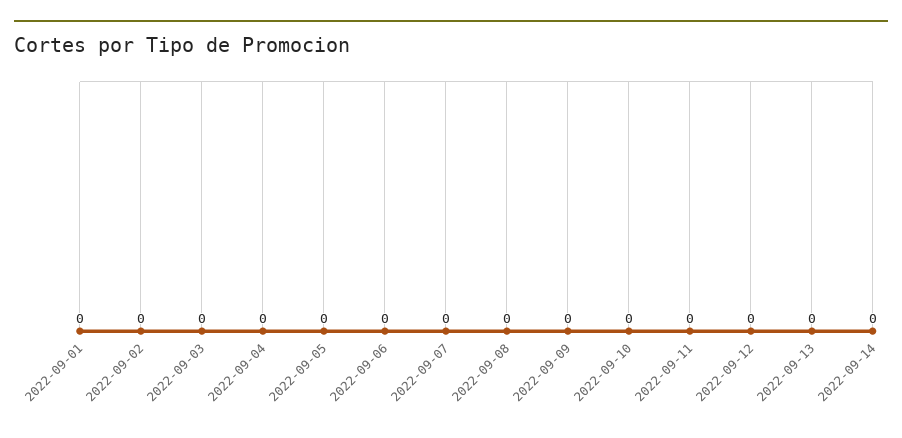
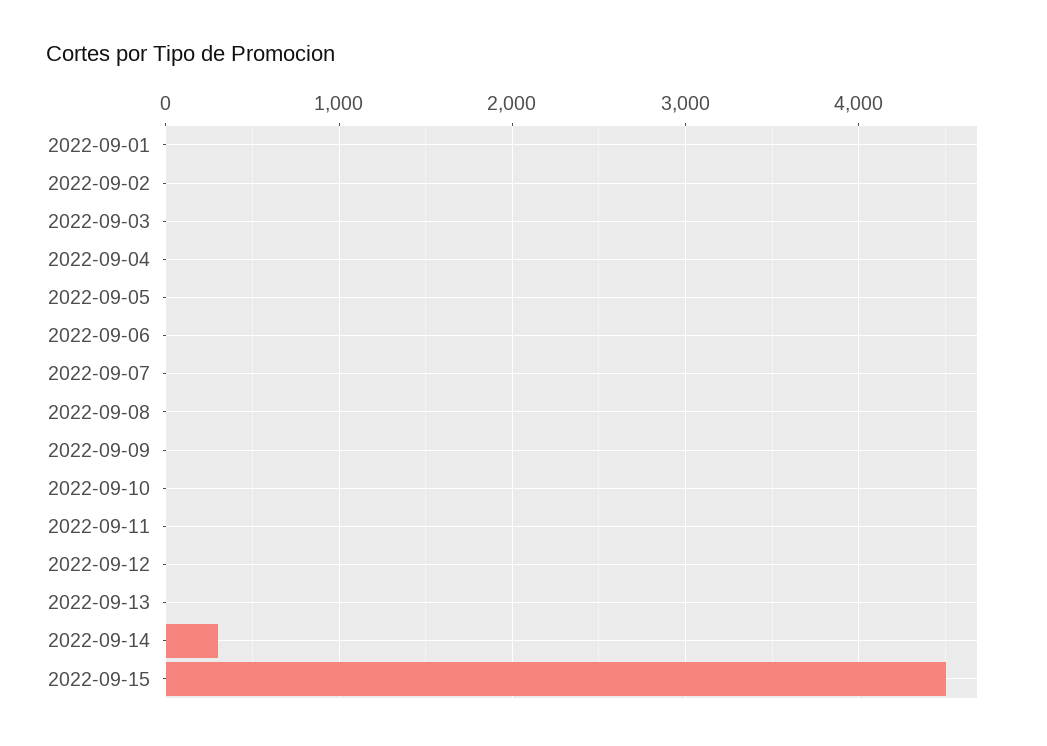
2022-09-14: 0 -> 300
2022-09-15: none -> 4500

